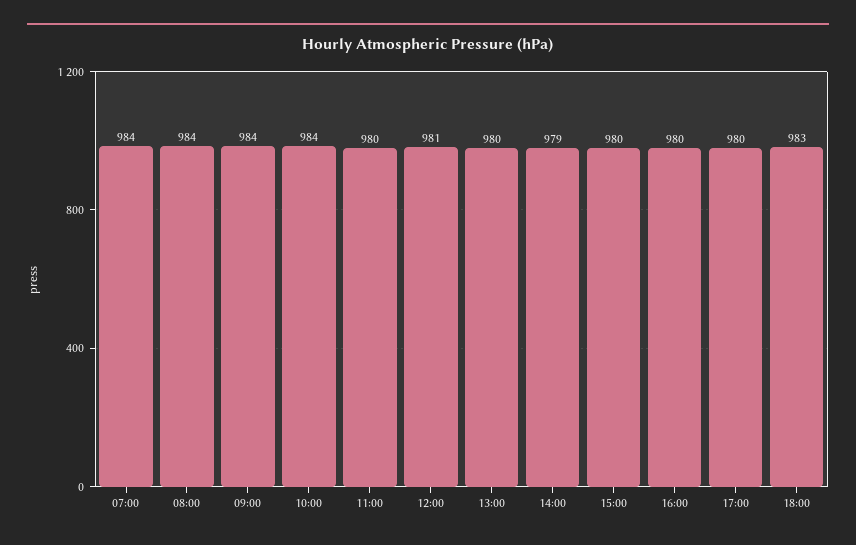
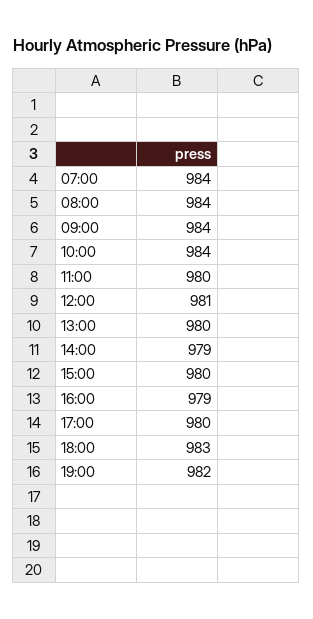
16:00: 980 -> 979
19:00: none -> 982

